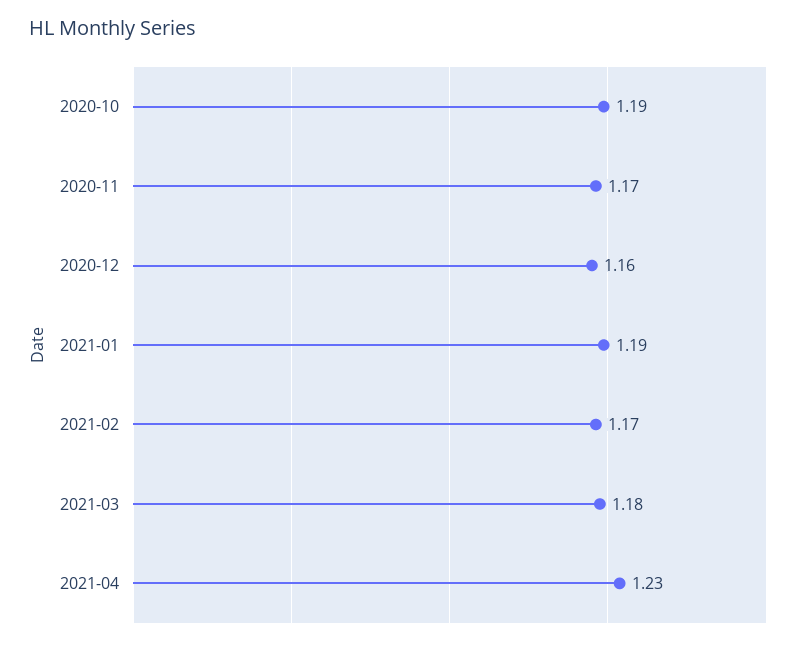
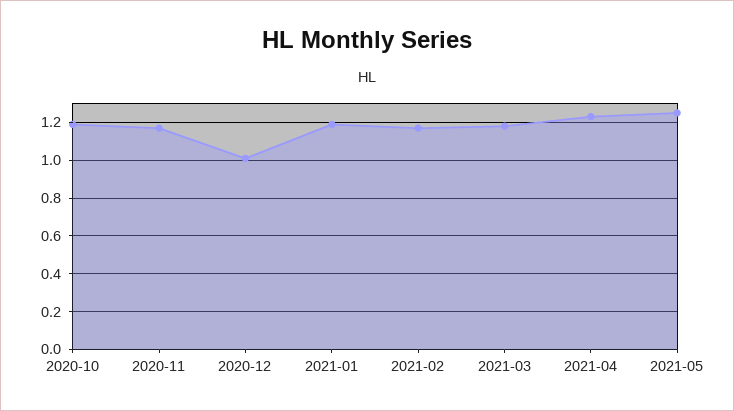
2020-12: 1.16 -> 1
2021-05: none -> 1.25

